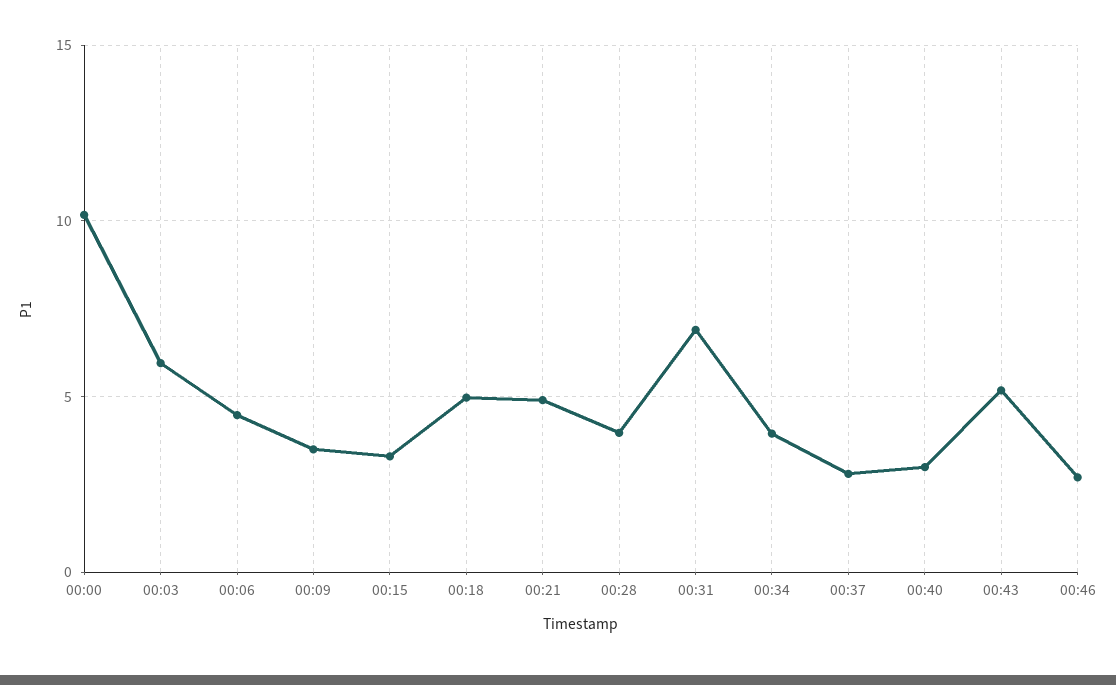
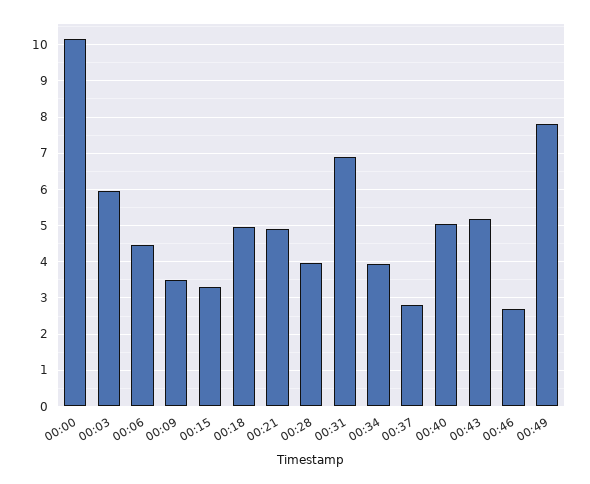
00:40: 3 -> 5
00:49: none -> 7.8

